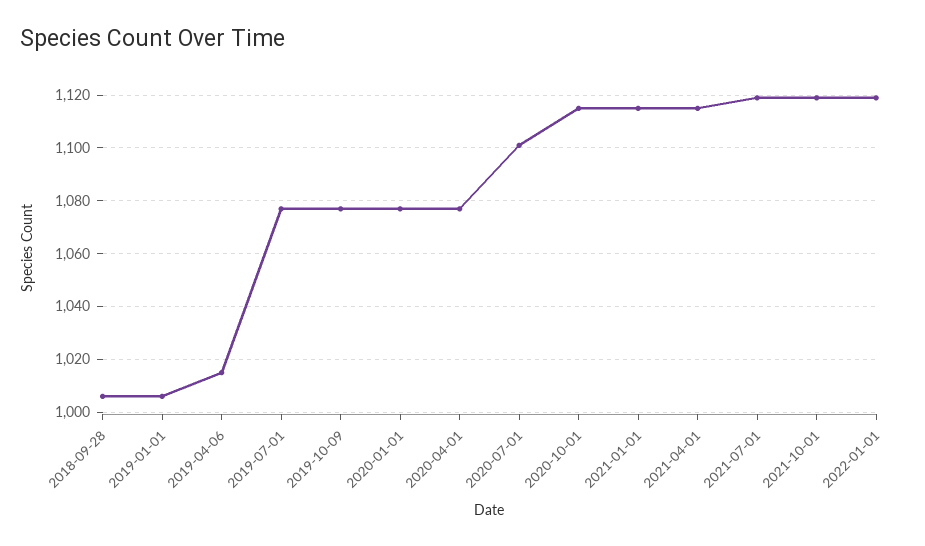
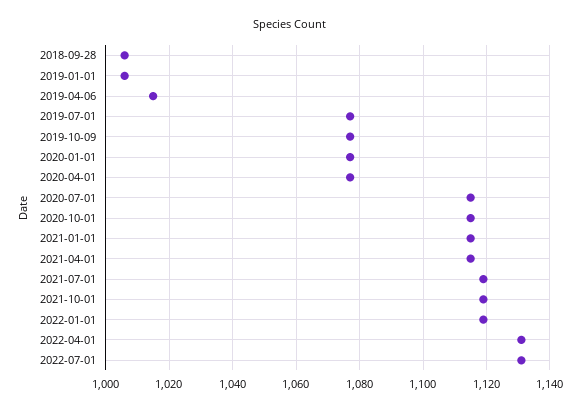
2020-07-01: 1100 -> 1115
2022-04-01: none -> 1130
2022-07-01: none -> 1130

